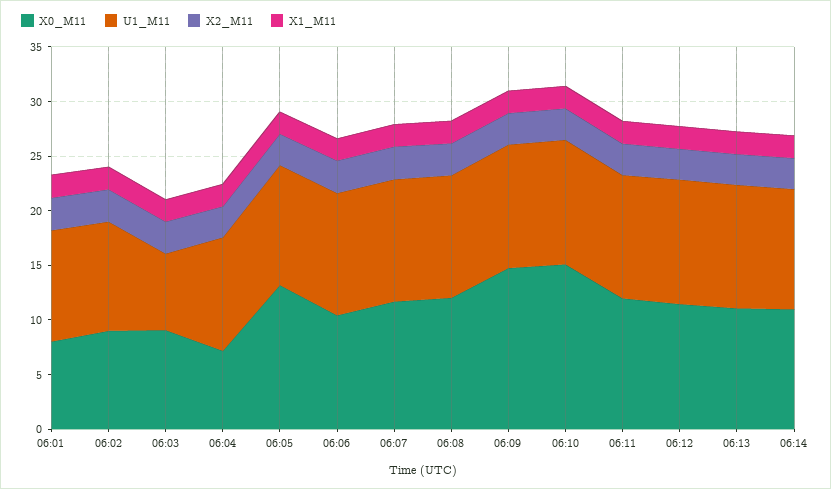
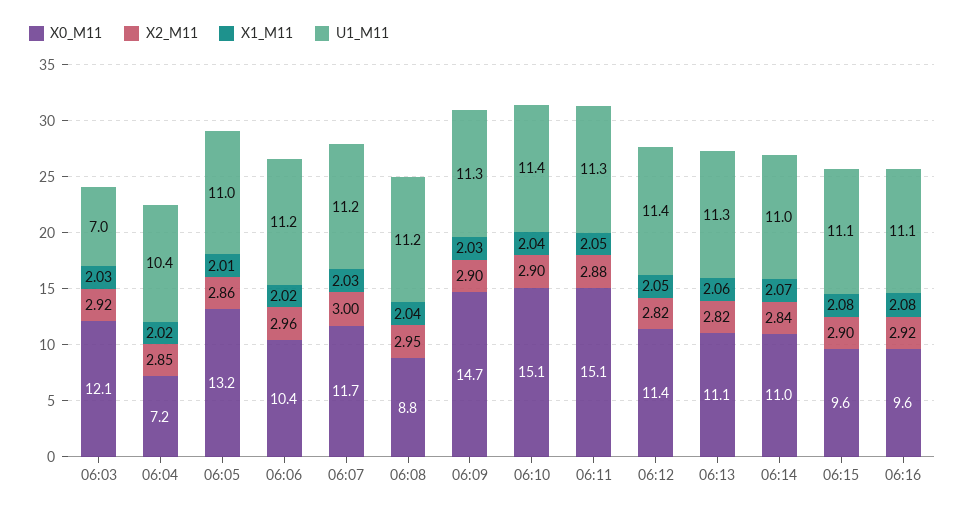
X0_M11, 06:01: 8 -> none
U1_M11, 06:01: 10 -> none
X2_M11, 06:01: 3 -> none
X1_M11, 06:01: 2 -> none
X0_M11, 06:02: 9 -> none
U1_M11, 06:02: 10 -> none
X2_M11, 06:02: 3 -> none
X1_M11, 06:02: 2 -> none
X0_M11, 06:03: 9 -> 12.1
X0_M11, 06:08: 12 -> 8.8
X0_M11, 06:11: 12 -> 15.1
X0_M11, 06:15: none -> 9.6
X2_M11, 06:15: none -> 2.9
X1_M11, 06:15: none -> 2.08
U1_M11, 06:15: none -> 11.1
X0_M11, 06:16: none -> 9.6
X2_M11, 06:16: none -> 2.92
X1_M11, 06:16: none -> 2.08
U1_M11, 06:16: none -> 11.1

